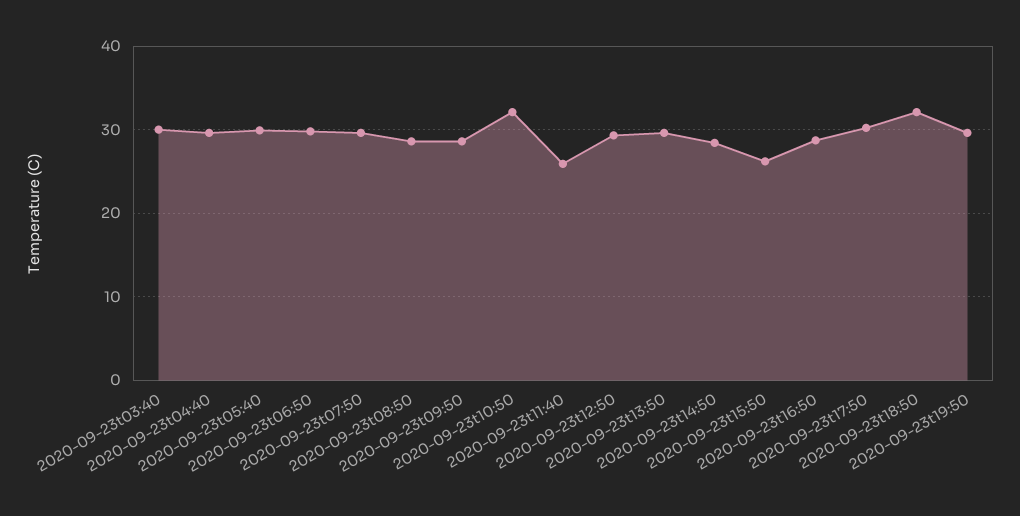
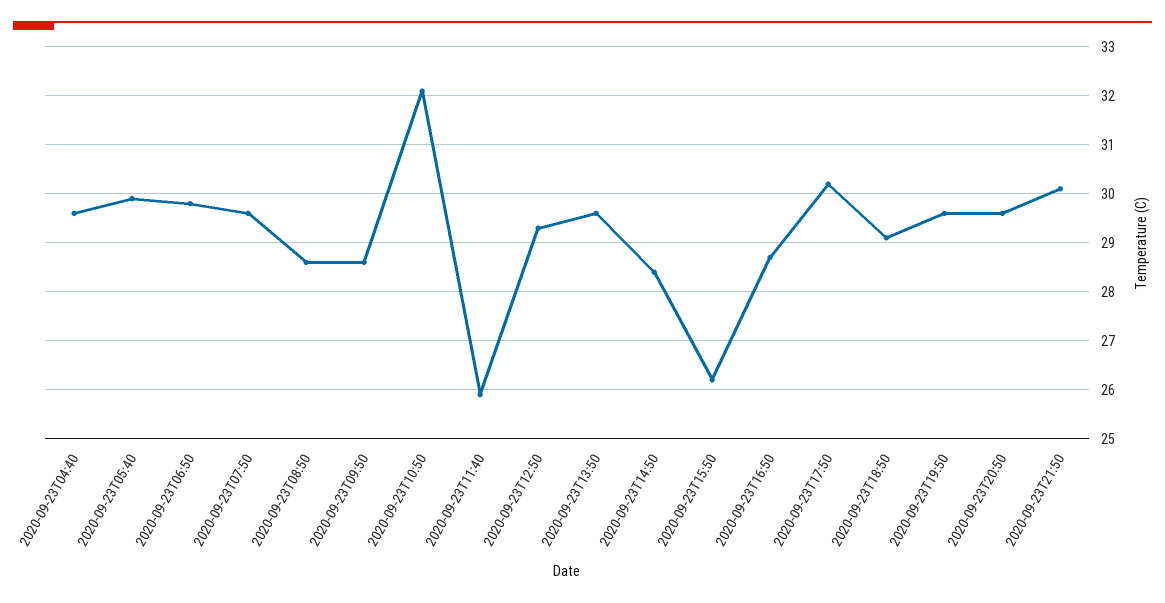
2020-09-23t03:40: 30 -> none
2020-09-23t18:50: 32 -> 29
2020-09-23T20:50: none -> 29.5
2020-09-23T21:50: none -> 30

